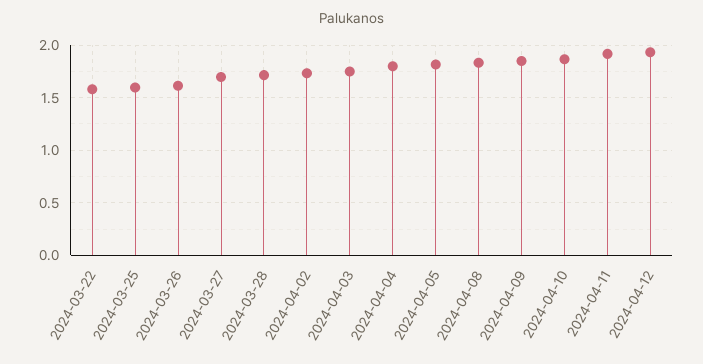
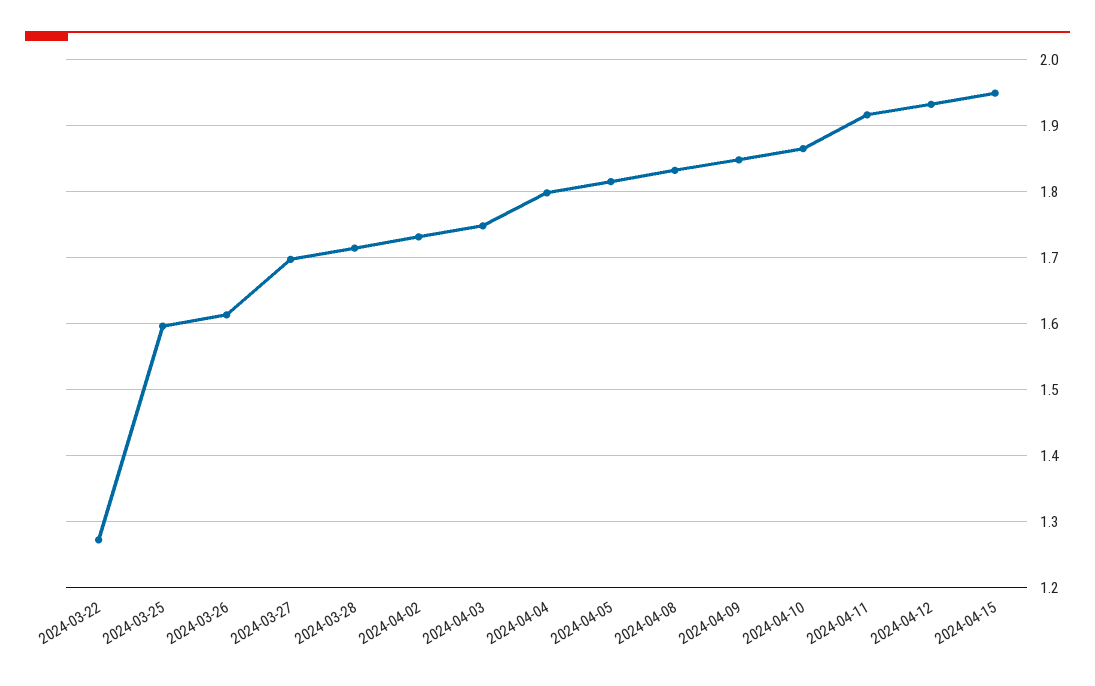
2024-03-22: 1.6 -> 1.27
2024-04-15: none -> 1.95

